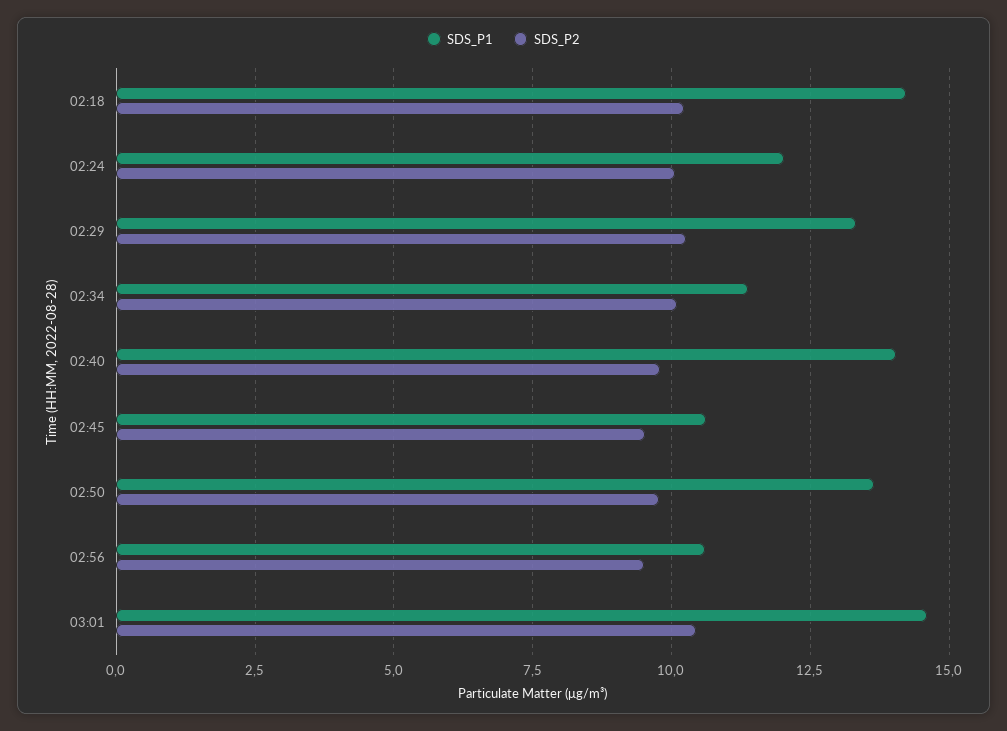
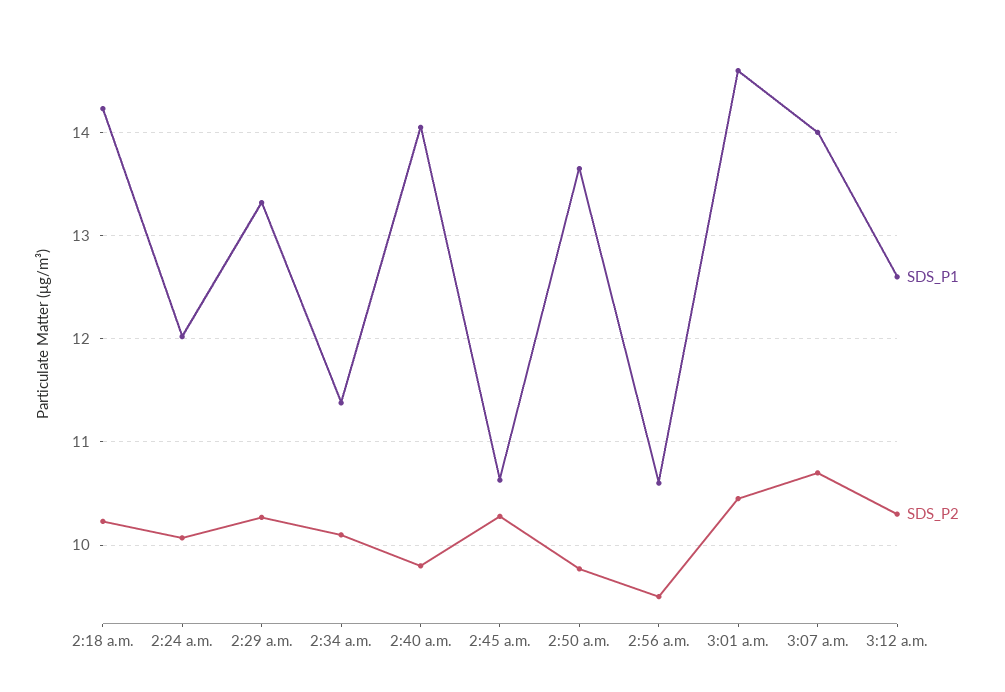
SDS_P2, 02:45: 9.5 -> 10.3
SDS_P1, 3:07 a.m.: none -> 14
SDS_P2, 3:07 a.m.: none -> 10.7
SDS_P1, 3:12 a.m.: none -> 12.6
SDS_P2, 3:12 a.m.: none -> 10.3

